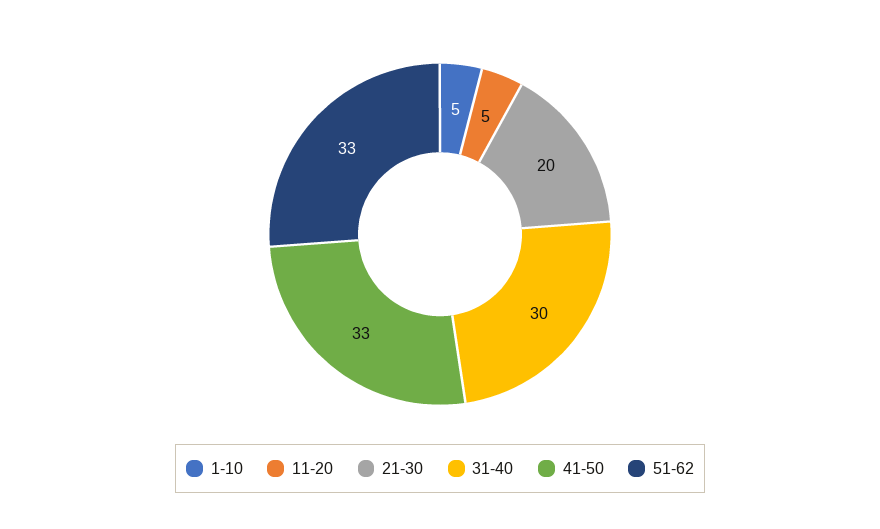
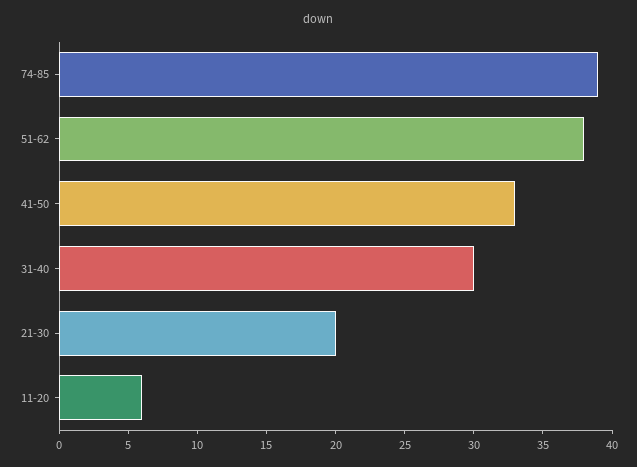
1-10: 5 -> none
11-20: 5 -> 6
51-62: 33 -> 38
74-85: none -> 39

